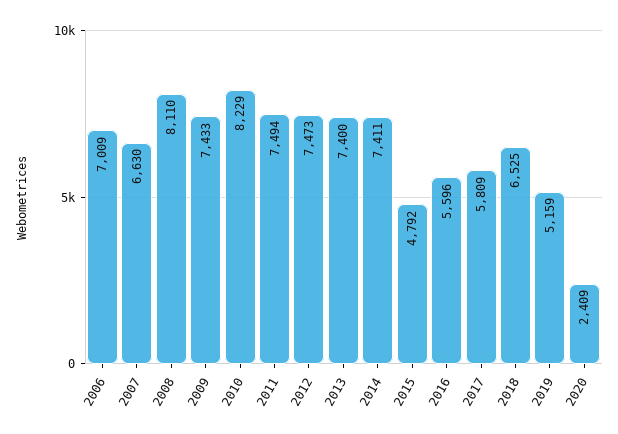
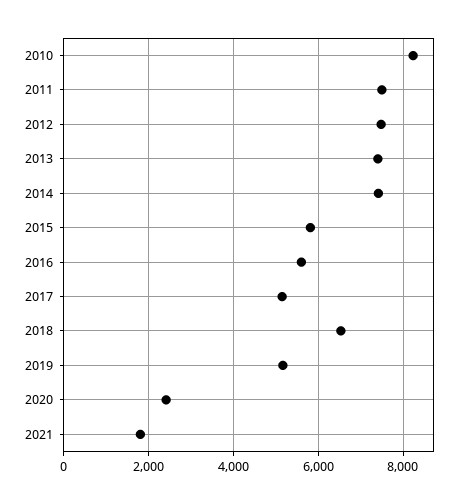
2006: 7009 -> none
2007: 6630 -> none
2008: 8110 -> none
2009: 7433 -> none
2015: 4792 -> 5800
2017: 5809 -> 5200
2021: none -> 1800

